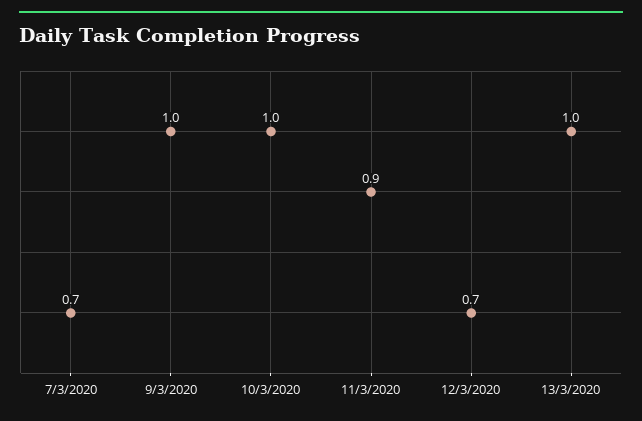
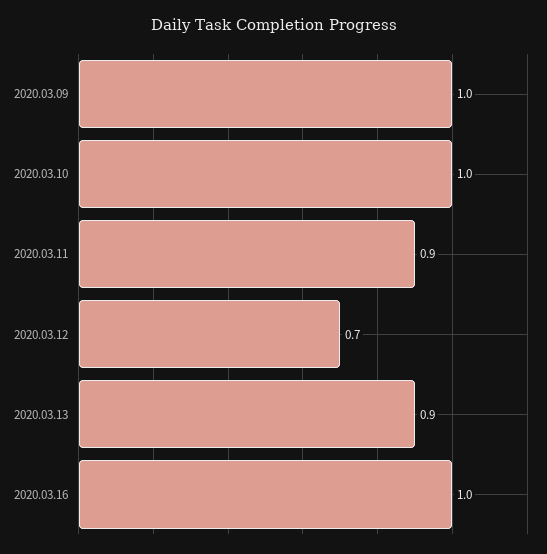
7/3/2020: 0.7 -> none
13/3/2020: 1 -> 0.9
2020.03.16: none -> 1

